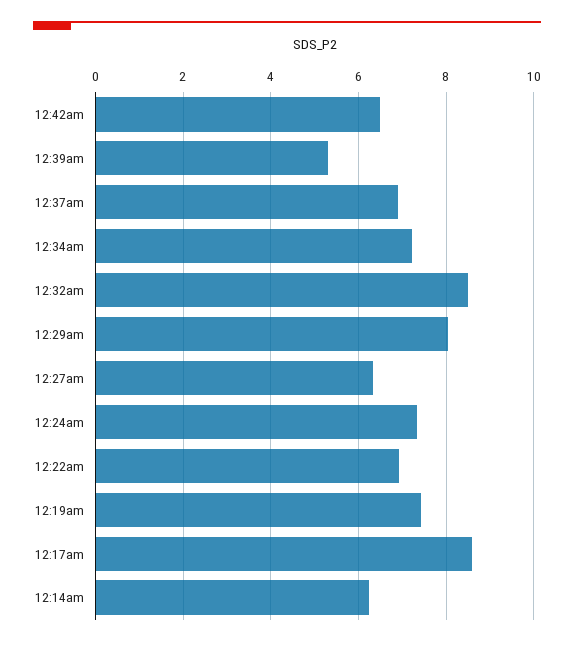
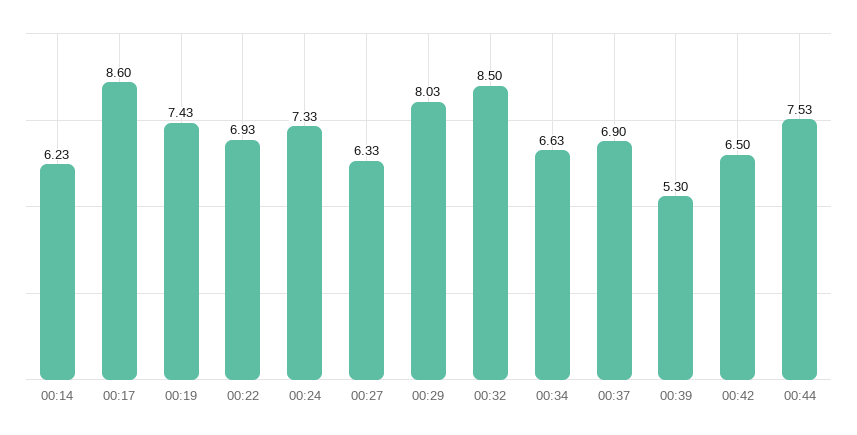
12:34am: 7.2 -> 6.63
00:44: none -> 7.53

